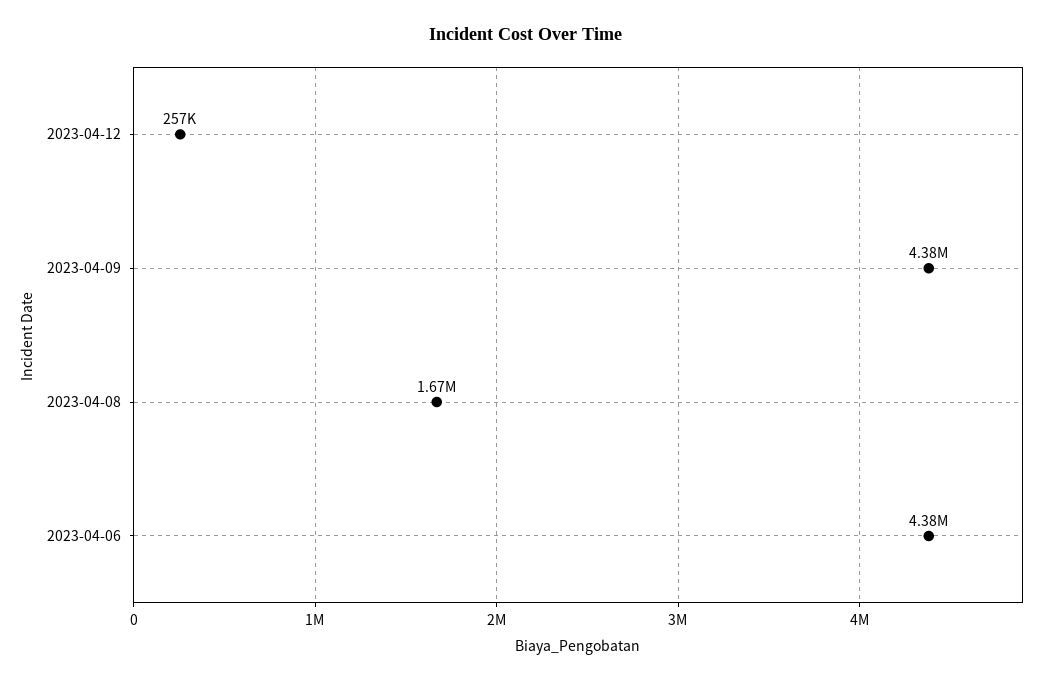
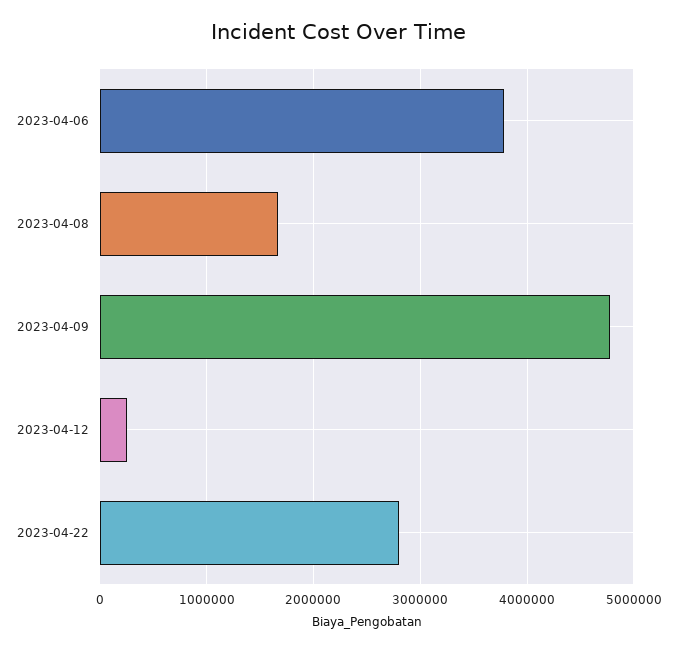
2023-04-09: 4380000 -> 4800000
2023-04-06: 4380000 -> 3800000
2023-04-22: none -> 2800000

